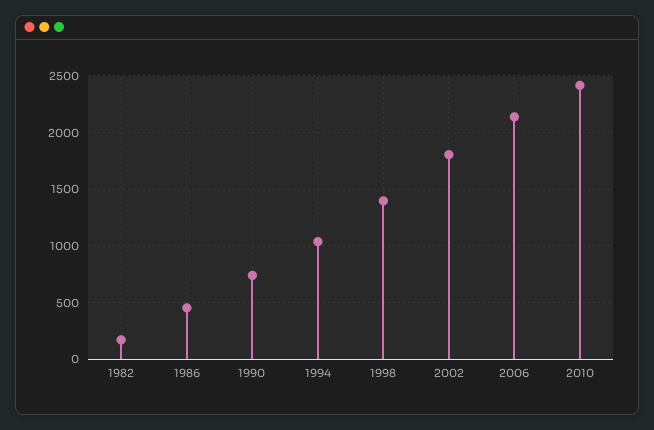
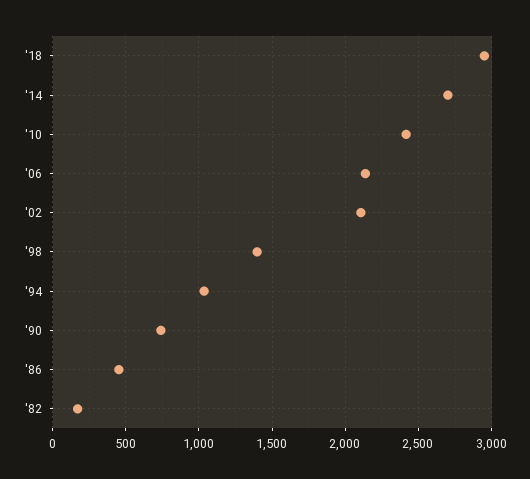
2002: 1800 -> 2100
'18: none -> 2950
'14: none -> 2700

